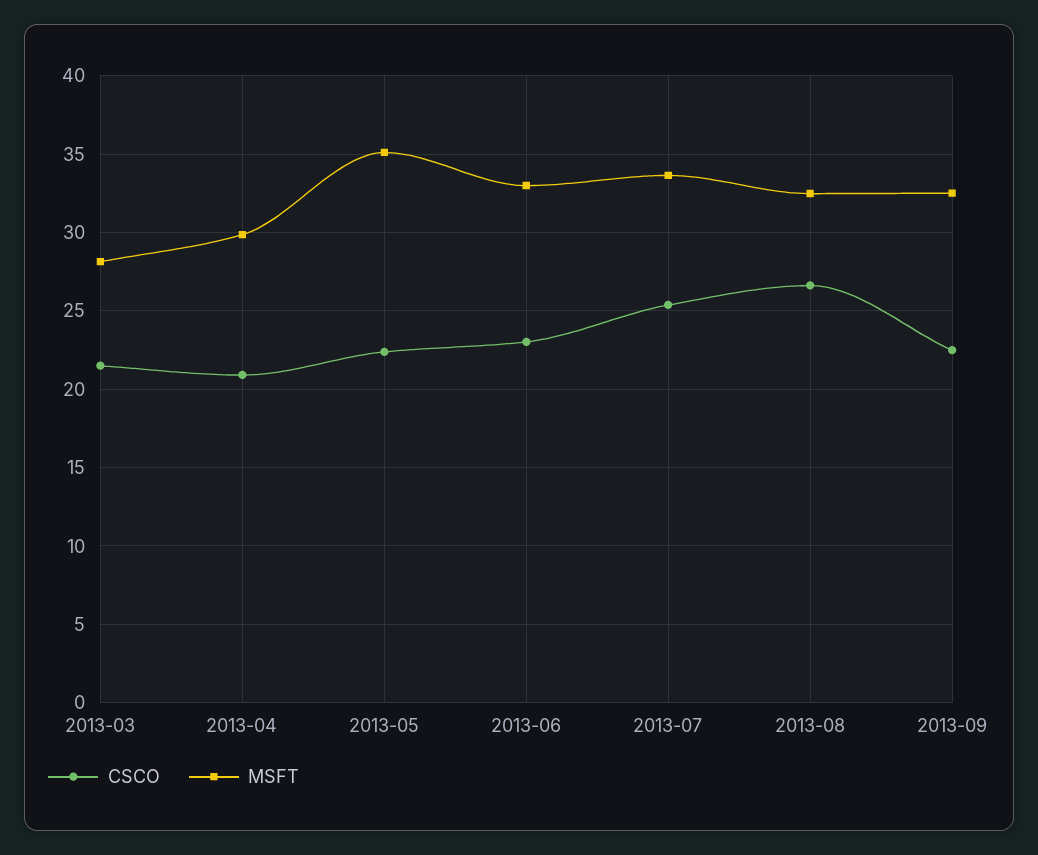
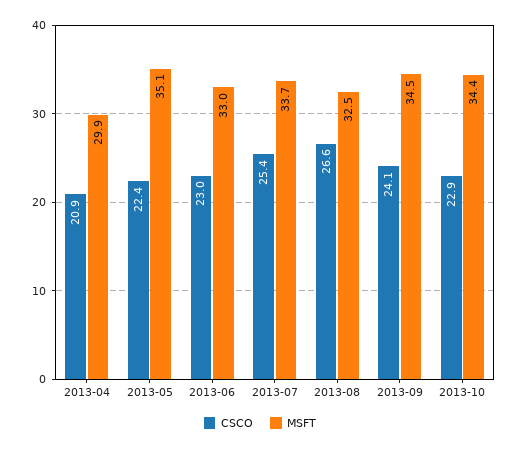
CSCO, 2013-03: 21.5 -> none
MSFT, 2013-03: 28 -> none
CSCO, 2013-09: 22.5 -> 24.1
MSFT, 2013-09: 32.5 -> 34.5
CSCO, 2013-10: none -> 22.9
MSFT, 2013-10: none -> 34.4

